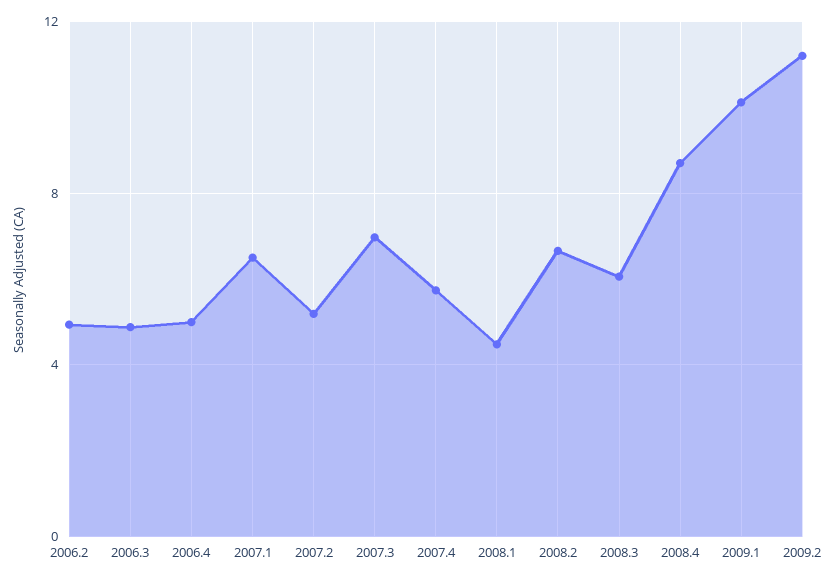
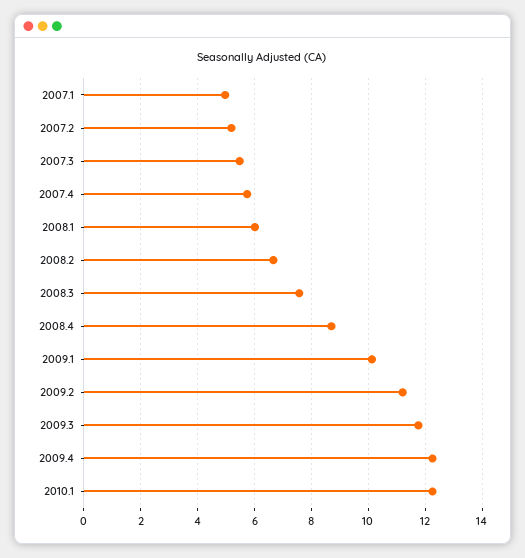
2006.2: 5 -> none
2006.3: 5 -> none
2006.4: 5 -> none
2007.1: 6.5 -> 5
2007.3: 7 -> 5.5
2008.1: 4.5 -> 6
2008.3: 6 -> 7.5
2009.3: none -> 11.75
2009.4: none -> 12.25
2010.1: none -> 12.25

